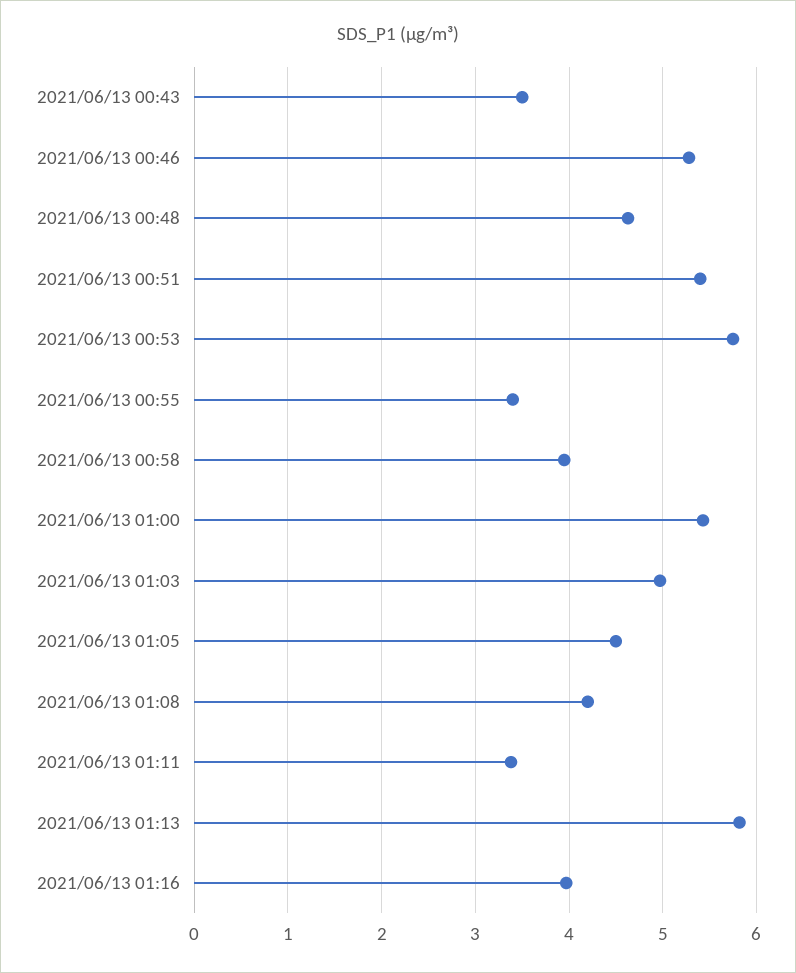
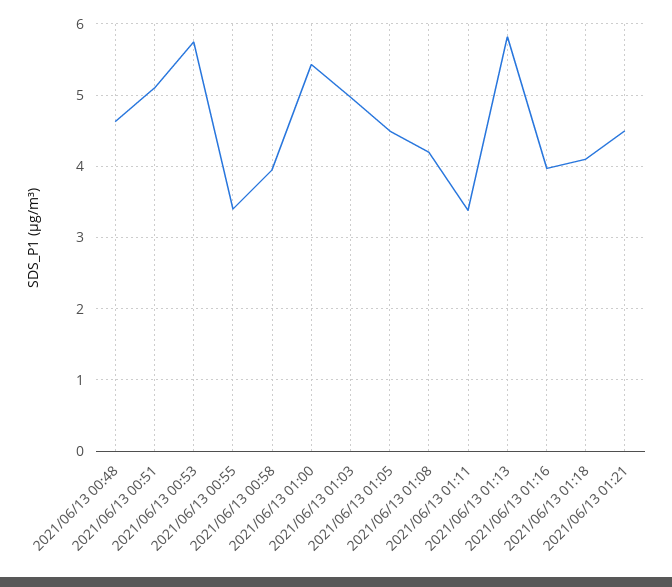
2021/06/13 00:43: 3.5 -> none
2021/06/13 00:46: 5.3 -> none
2021/06/13 00:51: 5.4 -> 5.1
2021/06/13 01:18: none -> 4.1
2021/06/13 01:21: none -> 4.5

